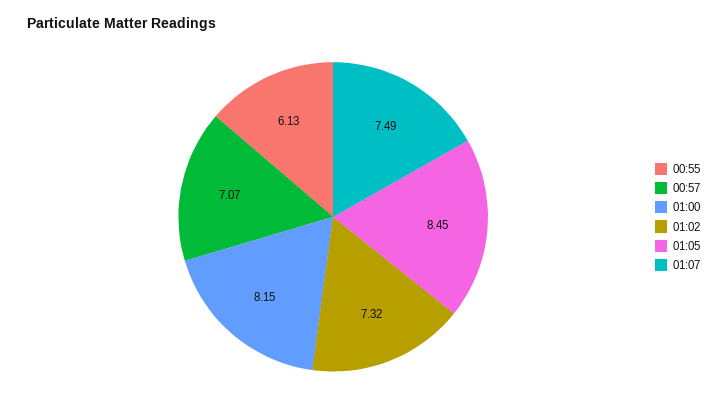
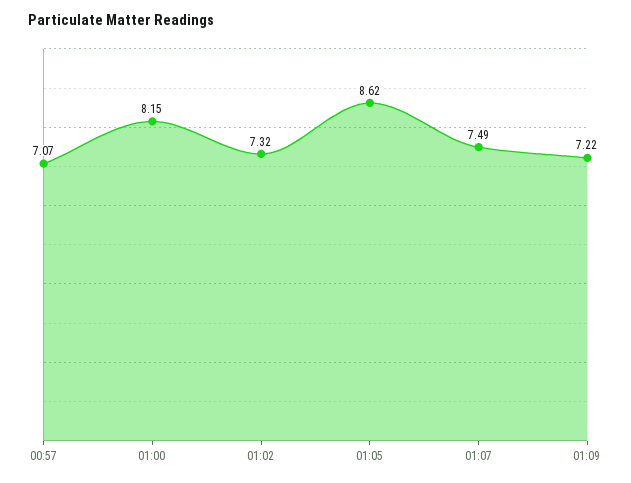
00:55: 6.13 -> none
01:05: 8.45 -> 8.62
01:09: none -> 7.22

